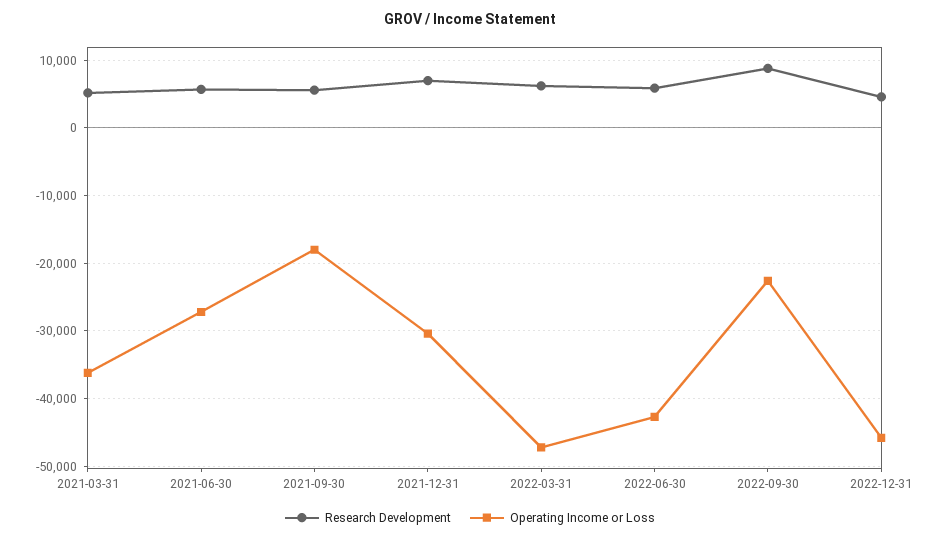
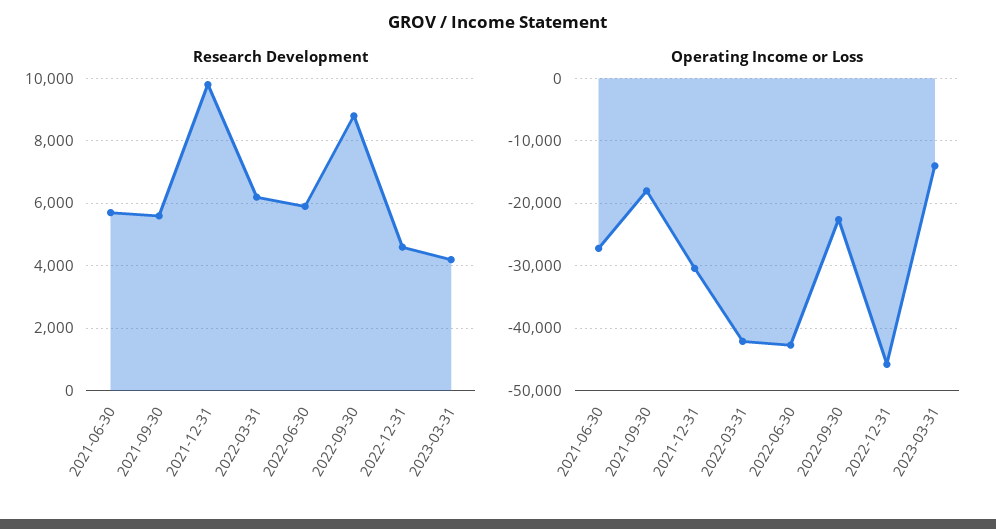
Research Development, 2021-03-31: 5000 -> none
Operating Income or Loss, 2021-03-31: -36000 -> none
Research Development, 2021-12-31: 7000 -> 9800
Operating Income or Loss, 2022-03-31: -47000 -> -42000
Research Development, 2023-03-31: none -> 4200
Operating Income or Loss, 2023-03-31: none -> -14000

